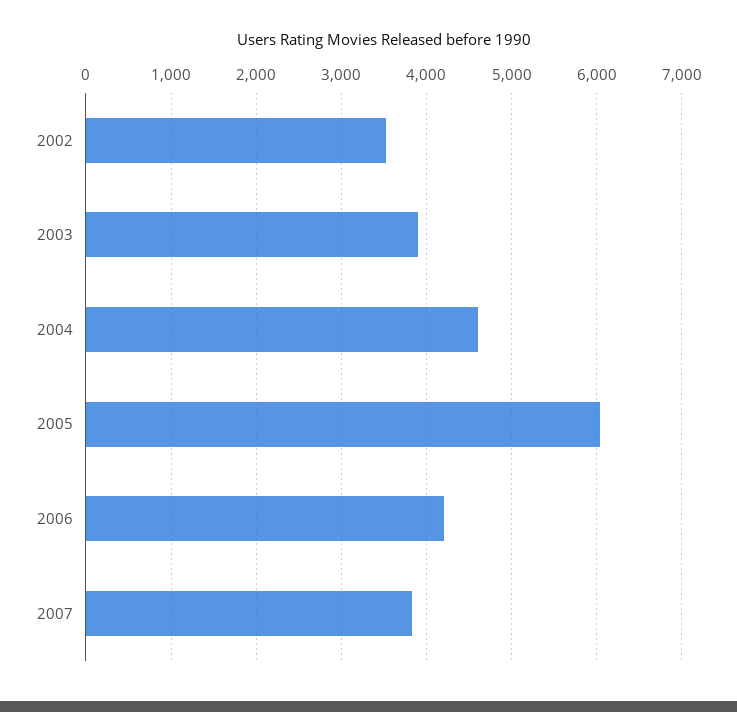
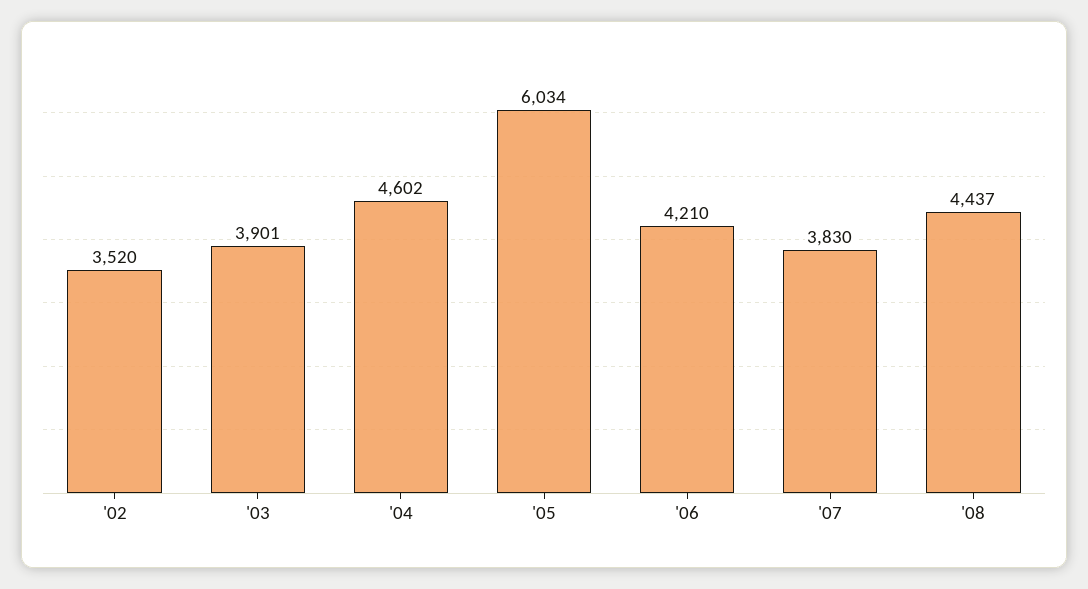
'08: none -> 4437

